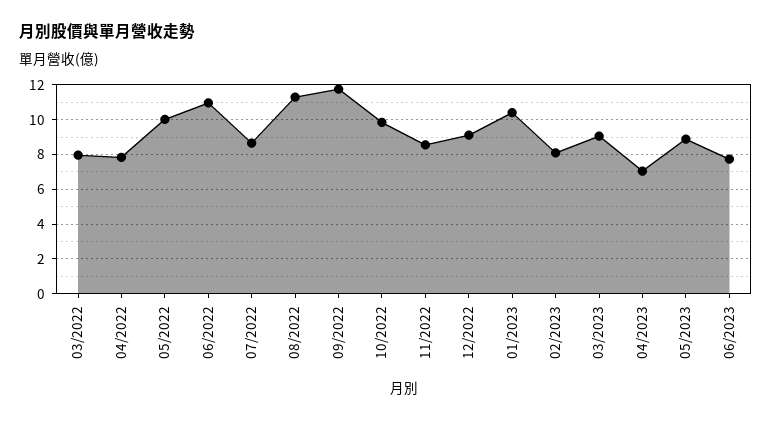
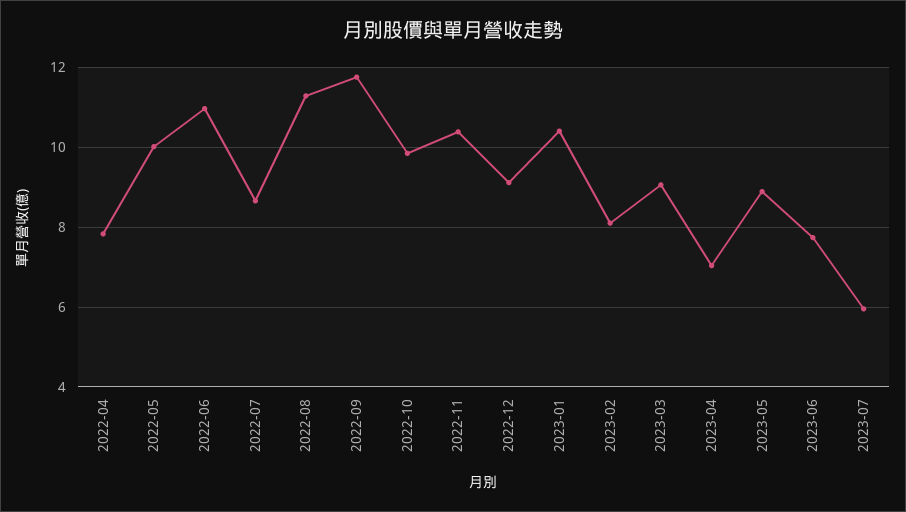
03/2022: 8 -> none
11/2022: 8.5 -> 10.4
2023-07: none -> 6

